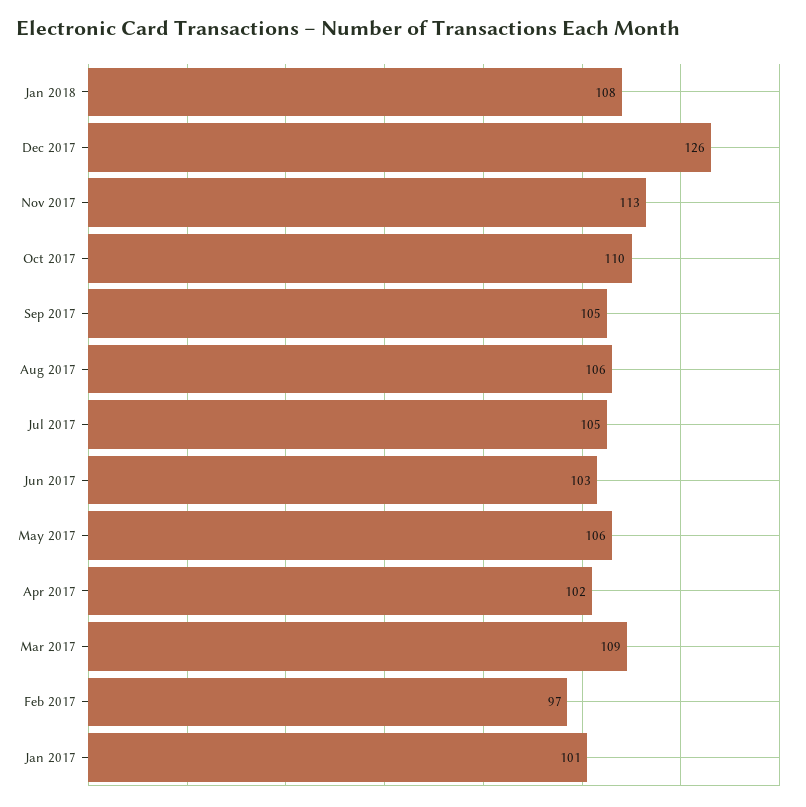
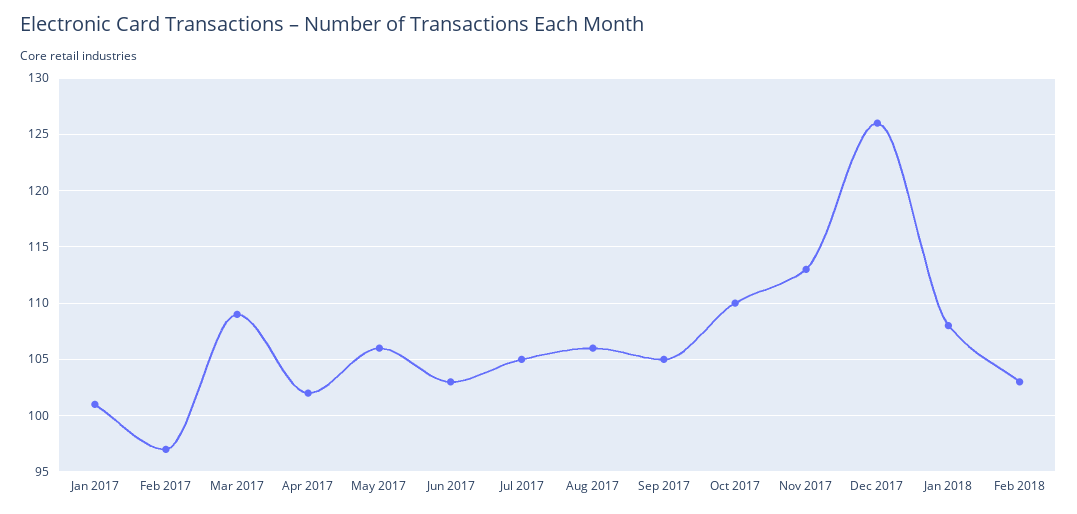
Feb 2018: none -> 103

